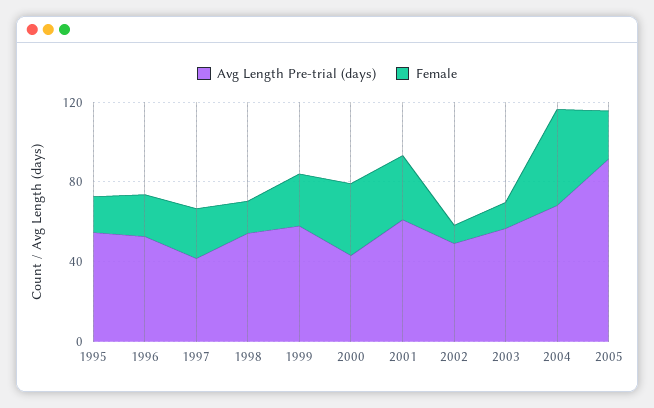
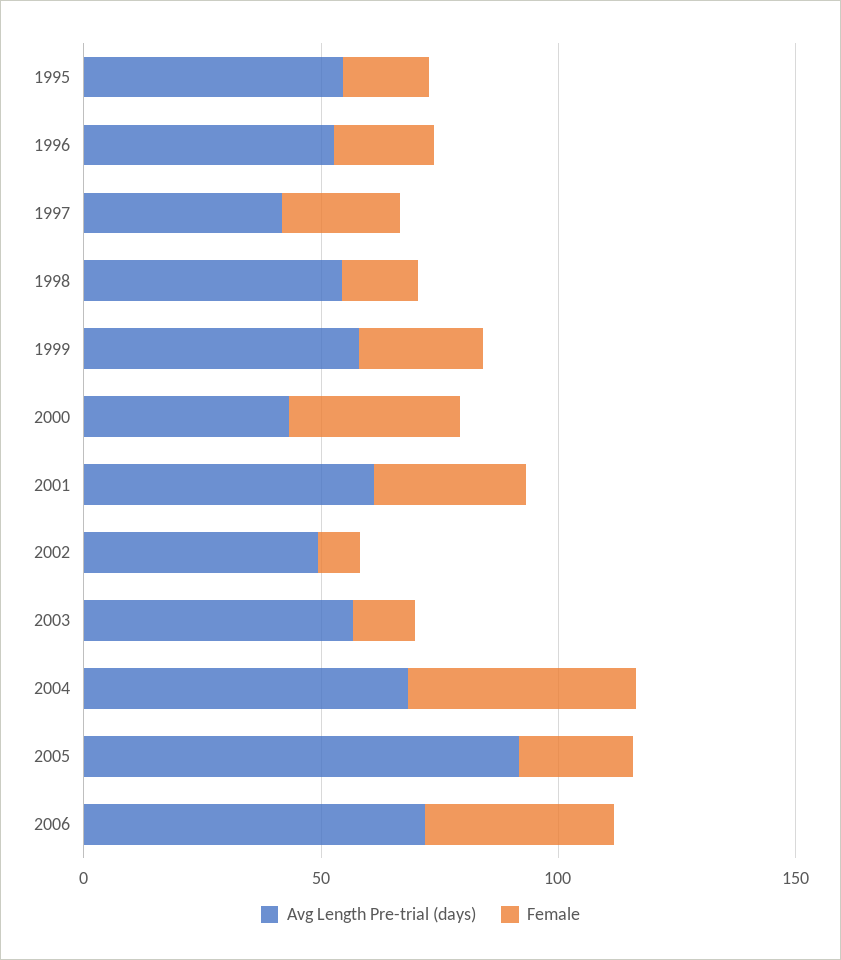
Avg Length Pre-trial (days), 2006: none -> 70
Female, 2006: none -> 40

